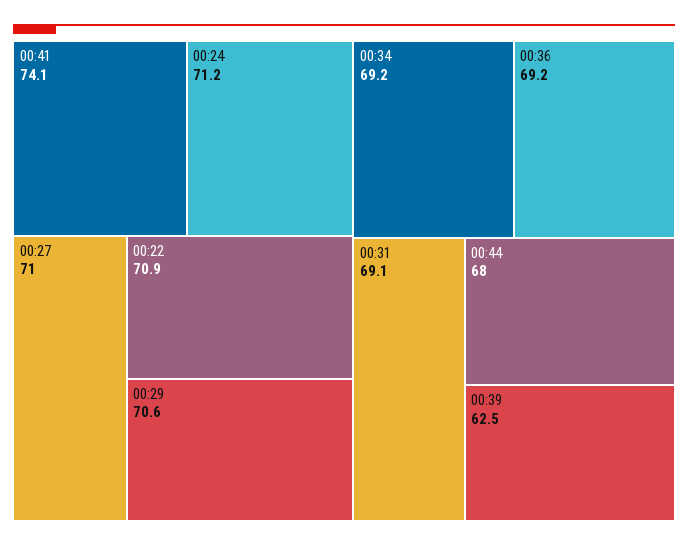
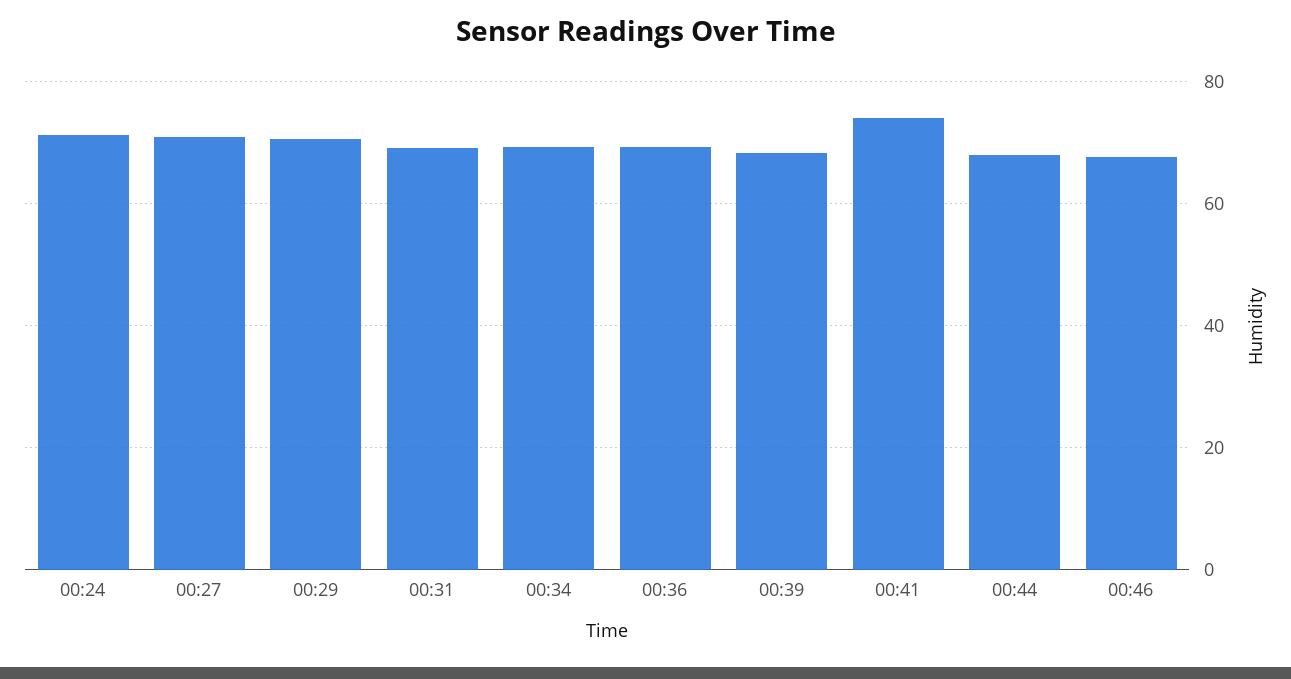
00:22: 70.9 -> none
00:39: 62.5 -> 68
00:46: none -> 68

